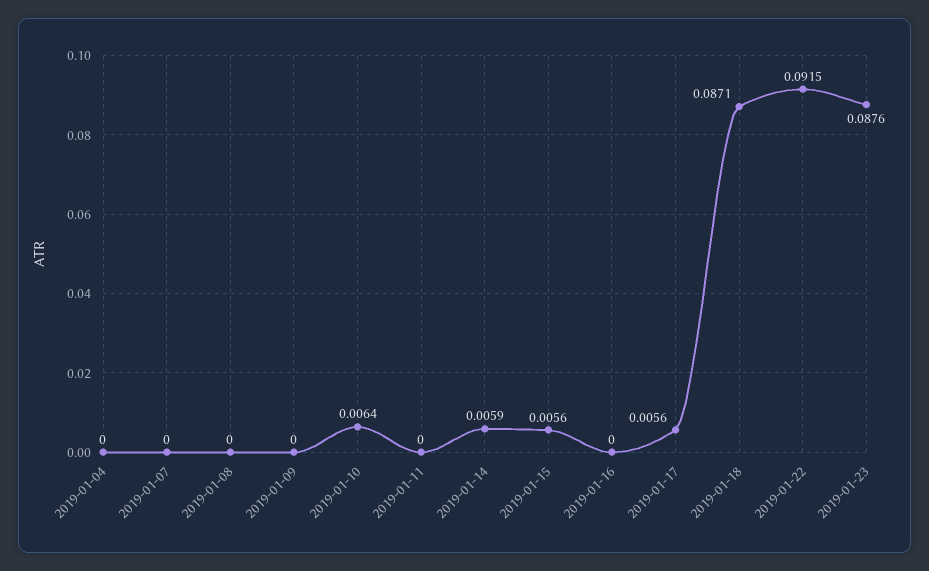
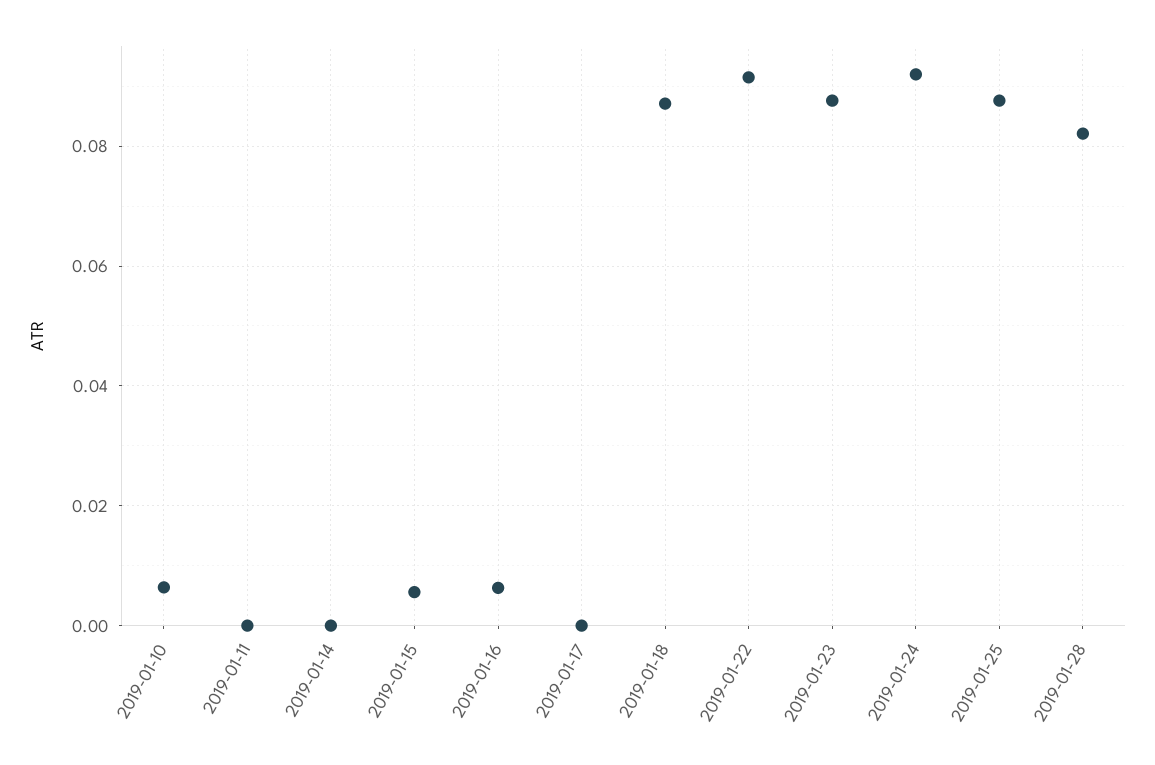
2019-01-04: 0 -> none
2019-01-07: 0 -> none
2019-01-08: 0 -> none
2019-01-09: 0 -> none
2019-01-14: 0.0059 -> 0
2019-01-16: 0 -> 0.006
2019-01-17: 0.0056 -> 0
2019-01-24: none -> 0.092
2019-01-25: none -> 0.088
2019-01-28: none -> 0.082

